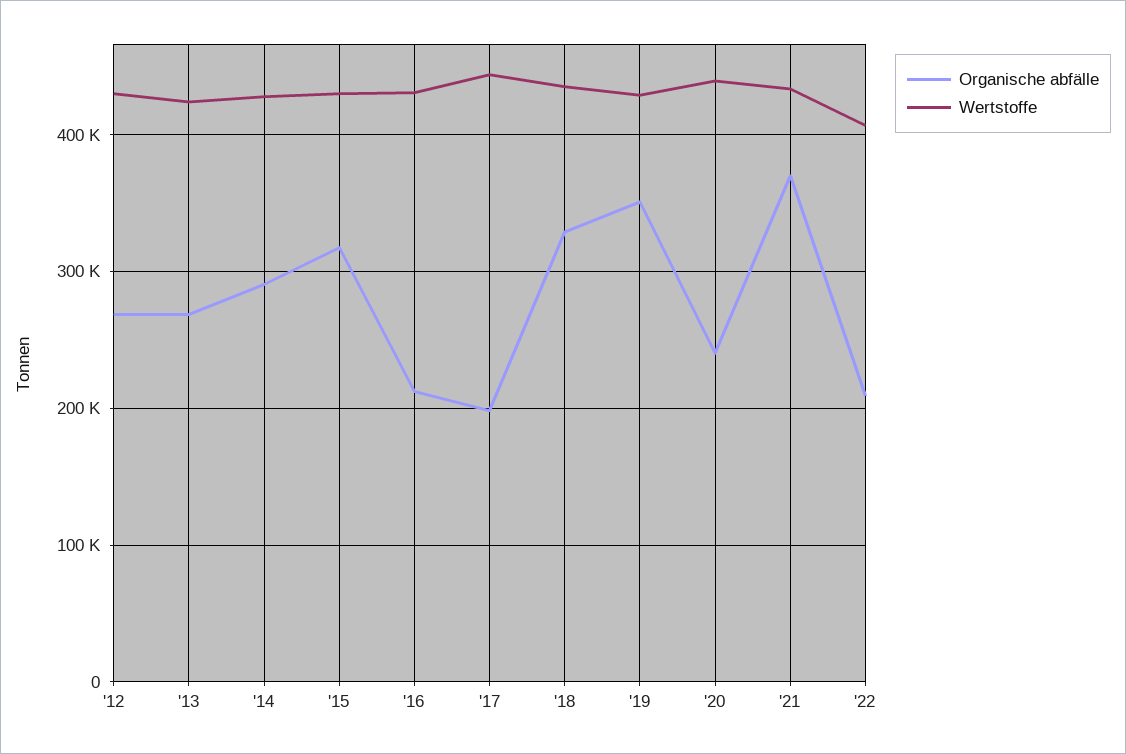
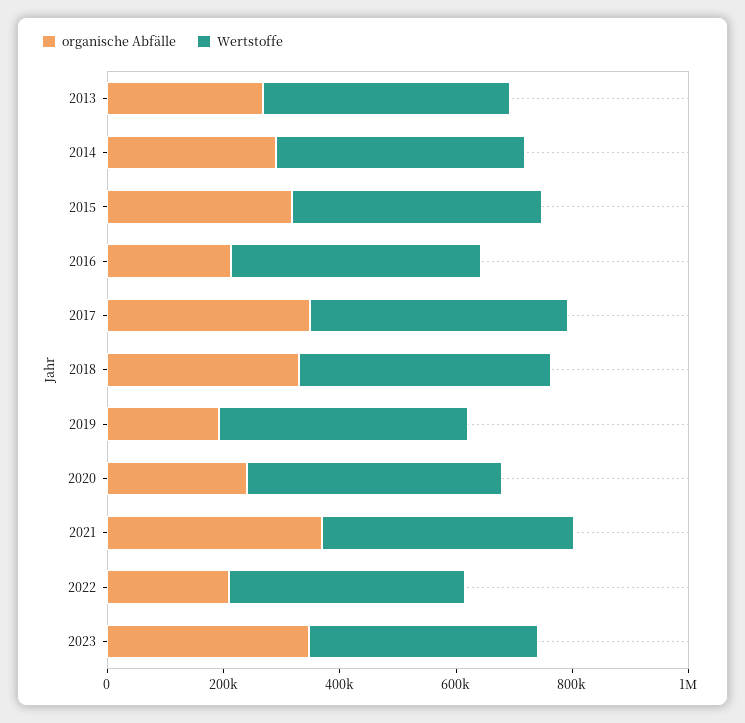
Organische abfälle, '12: 270000 -> none
Wertstoffe, '12: 430000 -> none
Organische abfälle, '17: 200000 -> 350000
Organische abfälle, '19: 350000 -> 200000
Organische abfälle, 2023: none -> 350000
Wertstoffe, 2023: none -> 400000

